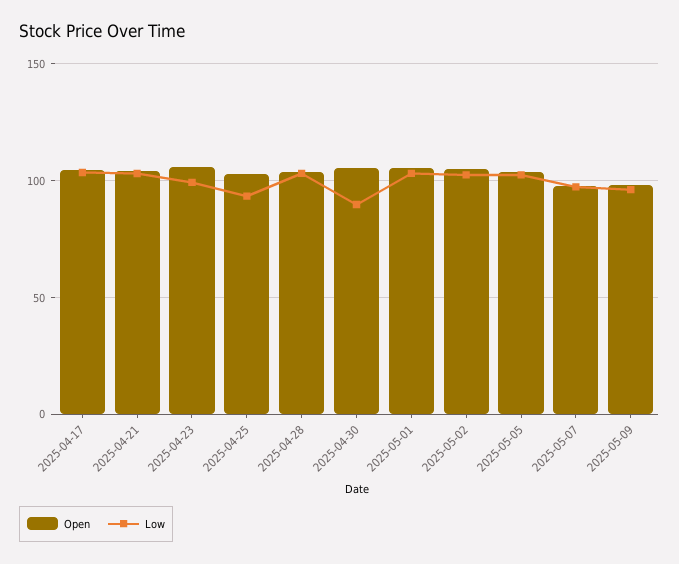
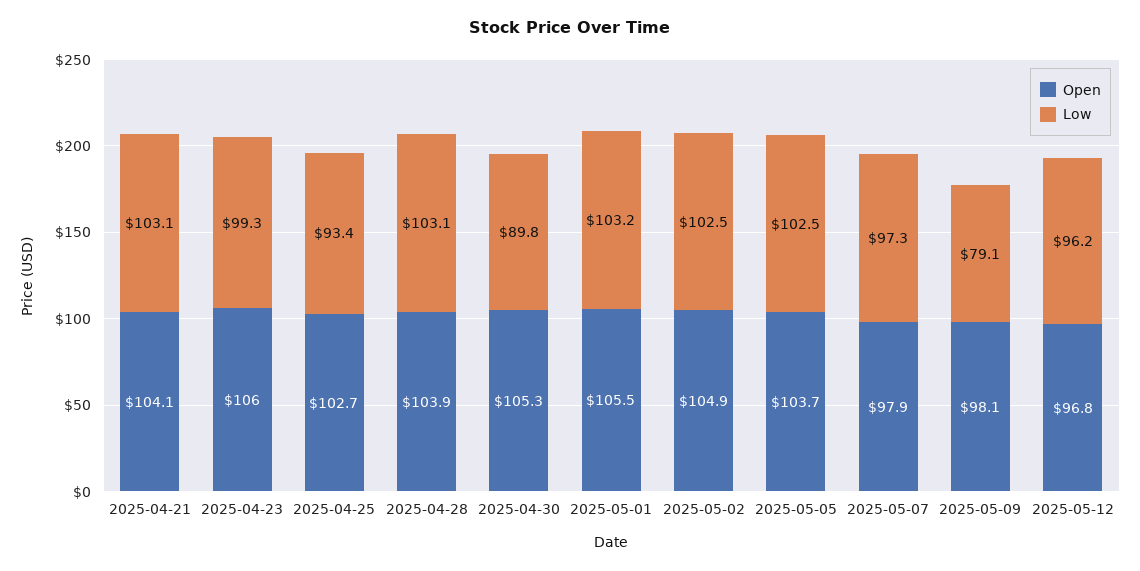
Open, 2025-04-17: 105 -> none
Low, 2025-04-17: 105 -> none
Low, 2025-05-09: 95 -> 79.1
Open, 2025-05-12: none -> 96.8
Low, 2025-05-12: none -> 96.2

